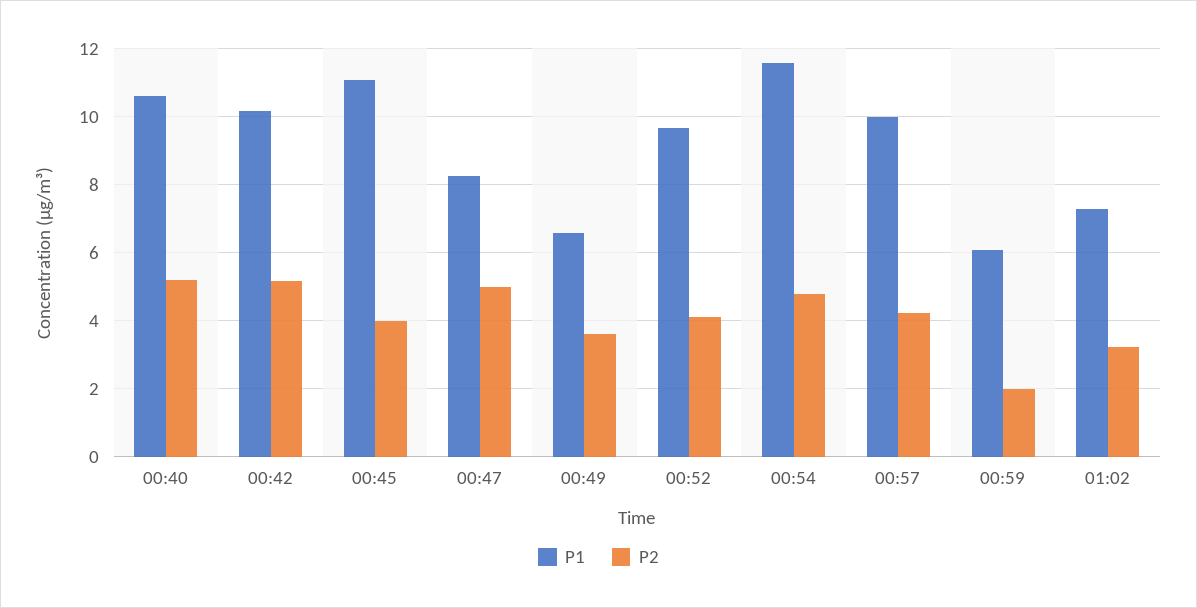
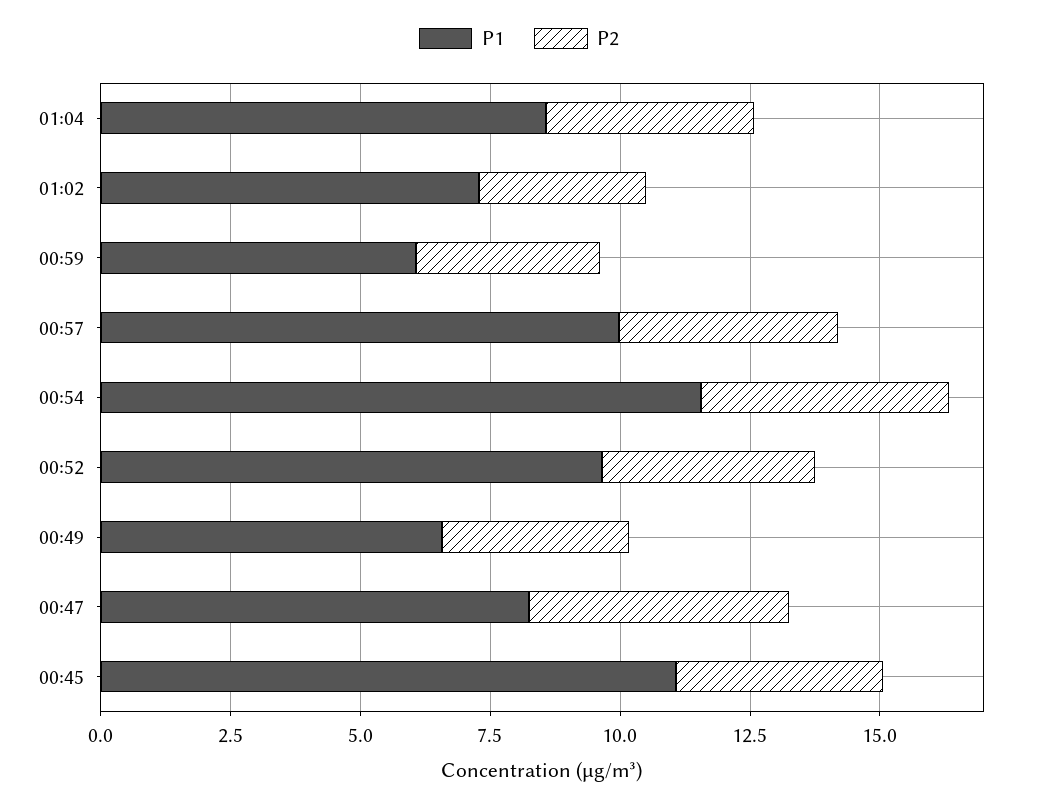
P1, 00:40: 10.6 -> none
P2, 00:40: 5.2 -> none
P1, 00:42: 10.2 -> none
P2, 00:42: 5.2 -> none
P2, 00:59: 2 -> 3.5
P1, 01:04: none -> 8.5
P2, 01:04: none -> 4

